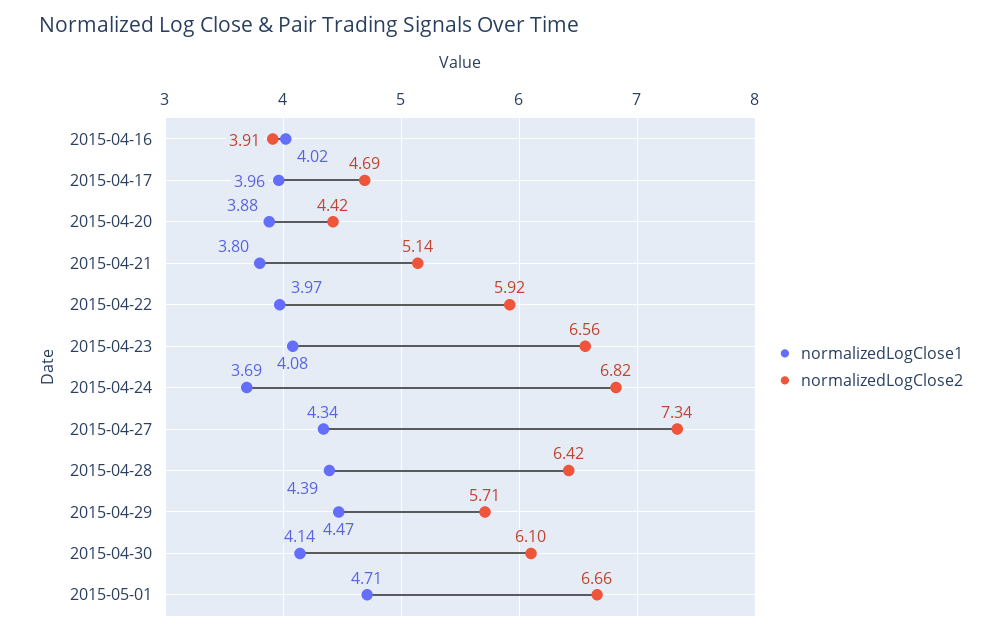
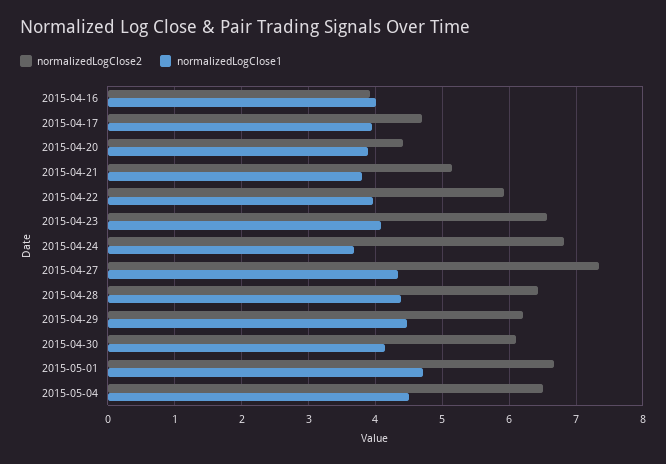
normalizedLogClose2, 2015-04-29: 5.71 -> 6.2
normalizedLogClose2, 2015-05-04: none -> 6.5
normalizedLogClose1, 2015-05-04: none -> 4.5

